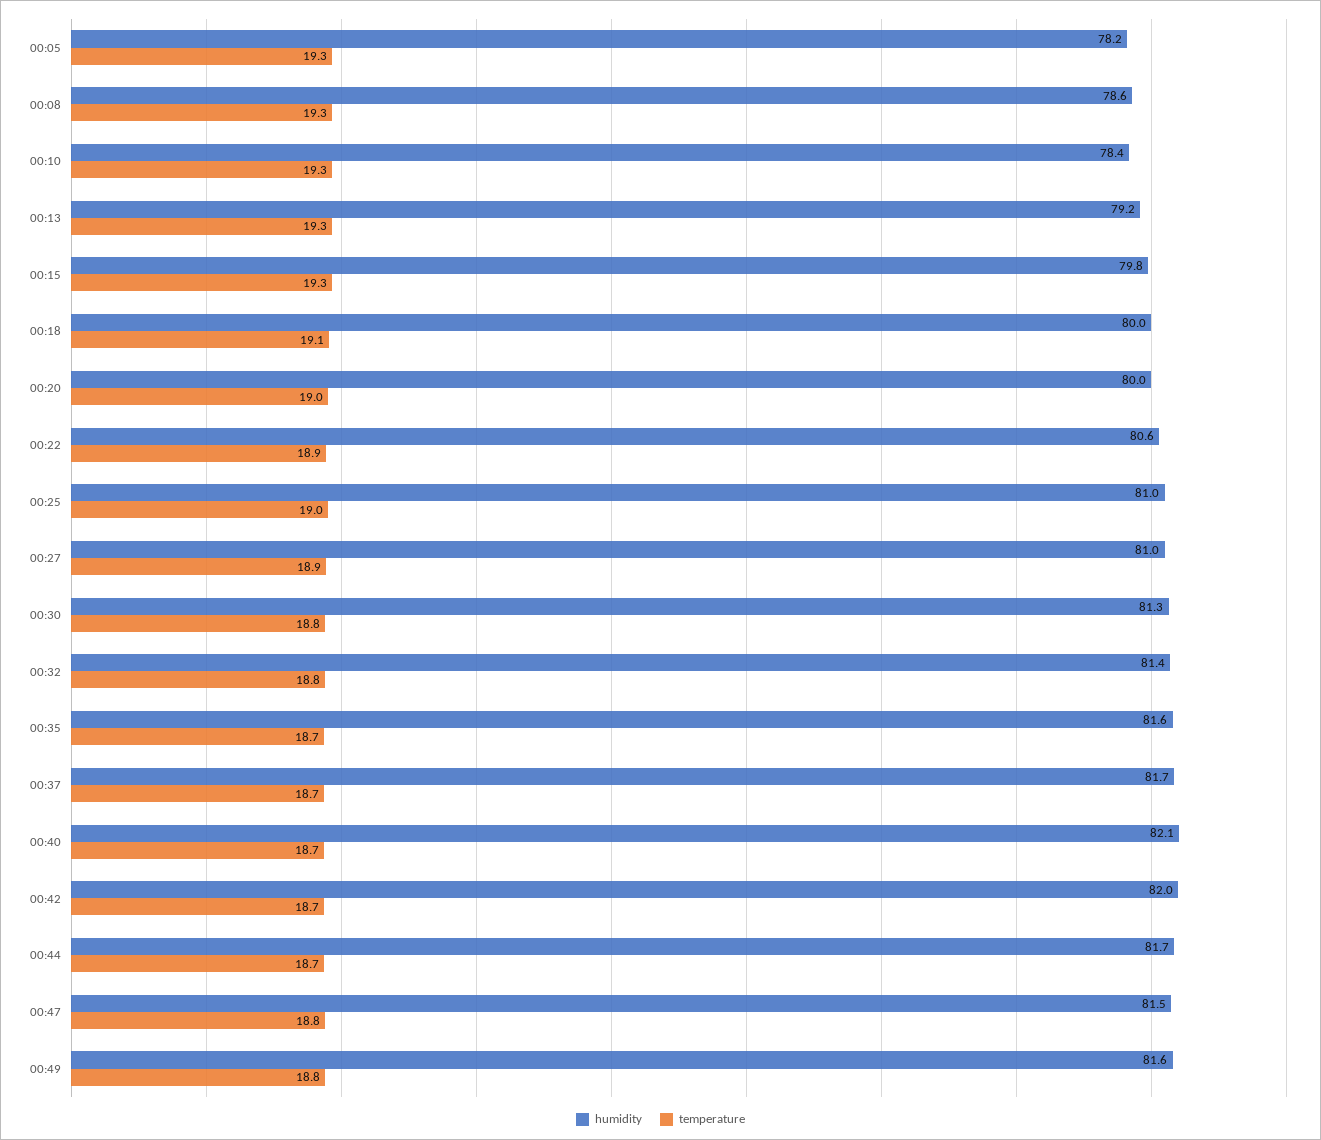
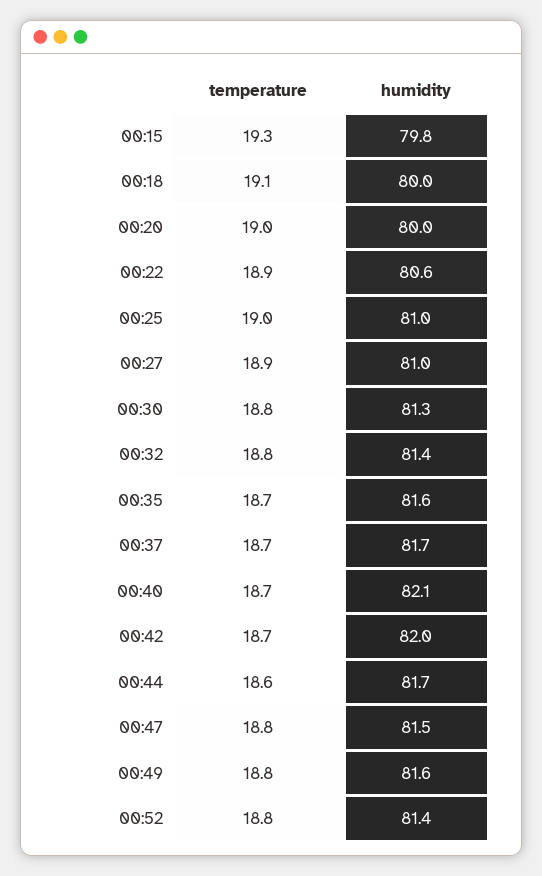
humidity, 00:05: 78.2 -> none
temperature, 00:05: 19.3 -> none
humidity, 00:08: 78.6 -> none
temperature, 00:08: 19.3 -> none
humidity, 00:10: 78.4 -> none
temperature, 00:10: 19.3 -> none
humidity, 00:13: 79.2 -> none
temperature, 00:13: 19.3 -> none
temperature, 00:44: 18.7 -> 18.6
temperature, 00:52: none -> 18.8
humidity, 00:52: none -> 81.4

